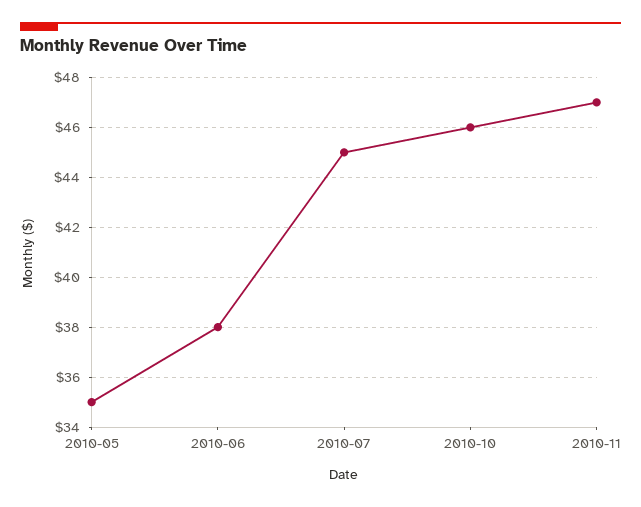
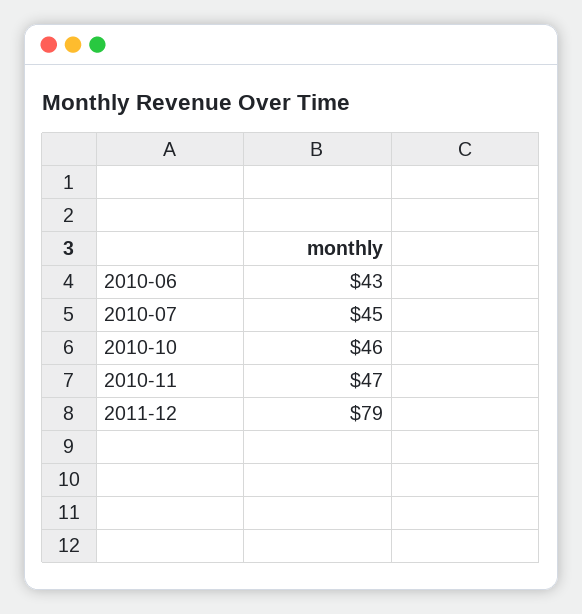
2010-05: 35 -> none
2010-06: 38 -> 43
2011-12: none -> 79

